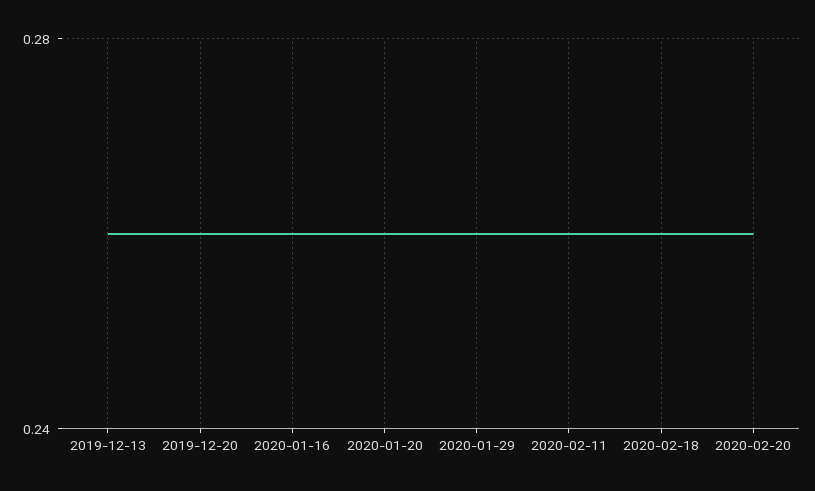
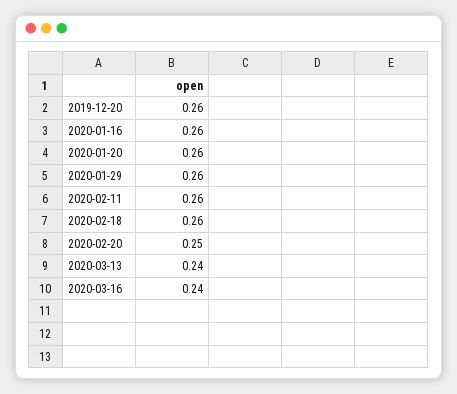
2019-12-13: 0.26 -> none
2020-02-20: 0.26 -> 0.25
2020-03-13: none -> 0.24
2020-03-16: none -> 0.24

